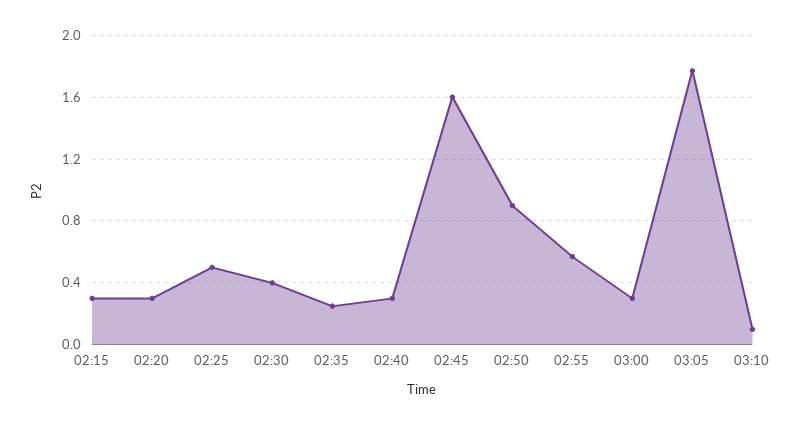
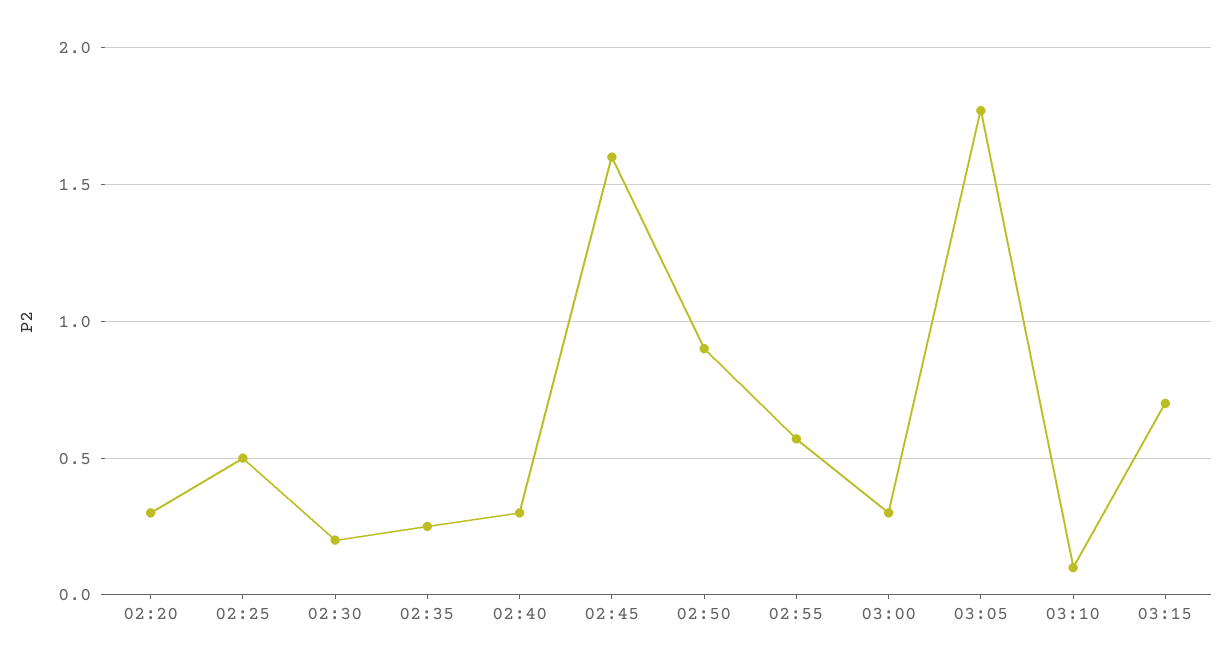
02:15: 0.3 -> none
02:30: 0.4 -> 0.2
03:15: none -> 0.7

